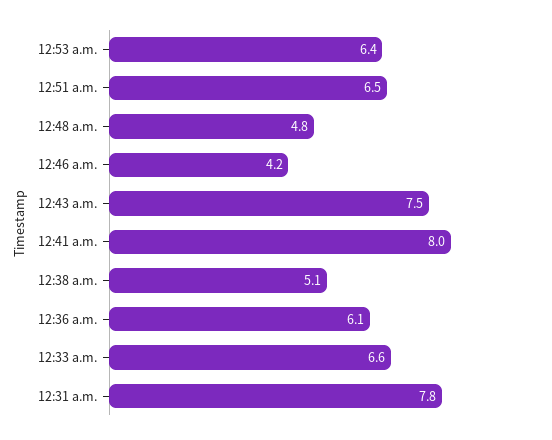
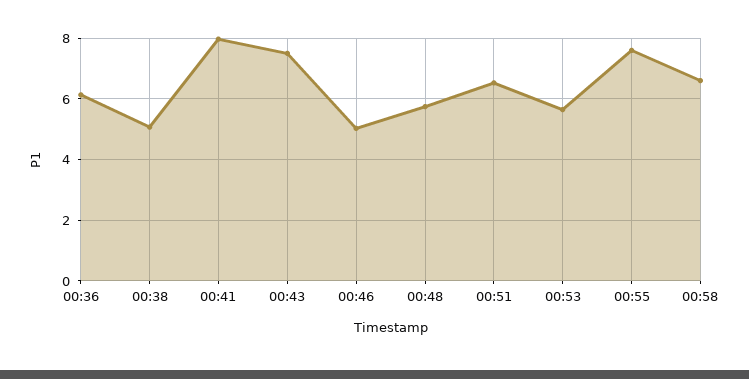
12:53 a.m.: 6.4 -> 5.6
12:48 a.m.: 4.8 -> 5.8
12:46 a.m.: 4.2 -> 5
12:33 a.m.: 6.6 -> none
12:31 a.m.: 7.8 -> none
00:55: none -> 7.6
00:58: none -> 6.6

